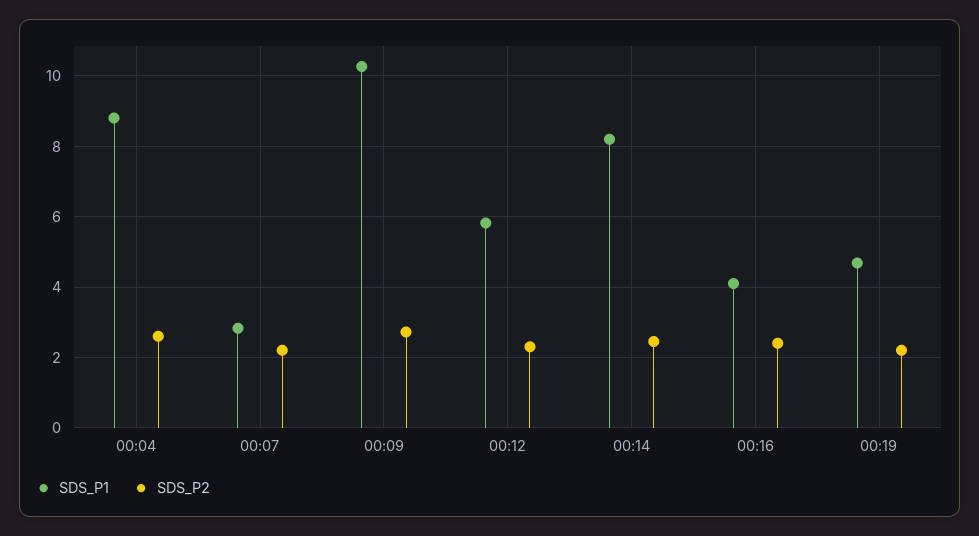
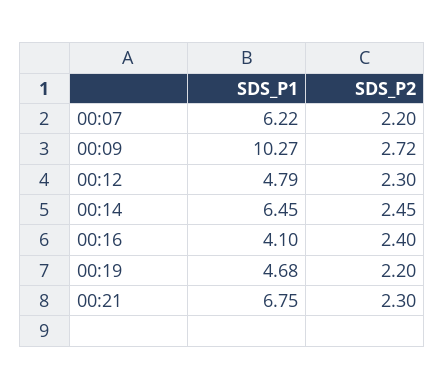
SDS_P1, 00:04: 8.8 -> none
SDS_P2, 00:04: 2.6 -> none
SDS_P1, 00:07: 2.8 -> 6.22
SDS_P1, 00:12: 5.8 -> 4.79
SDS_P1, 00:14: 8.2 -> 6.45
SDS_P1, 00:21: none -> 6.75
SDS_P2, 00:21: none -> 2.3

